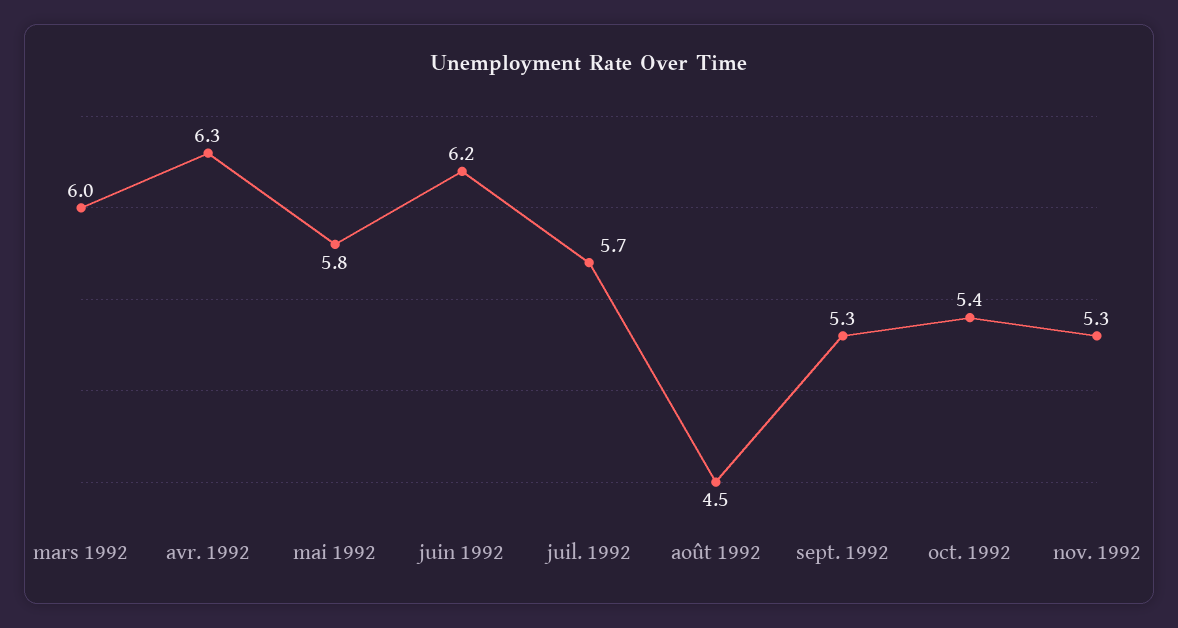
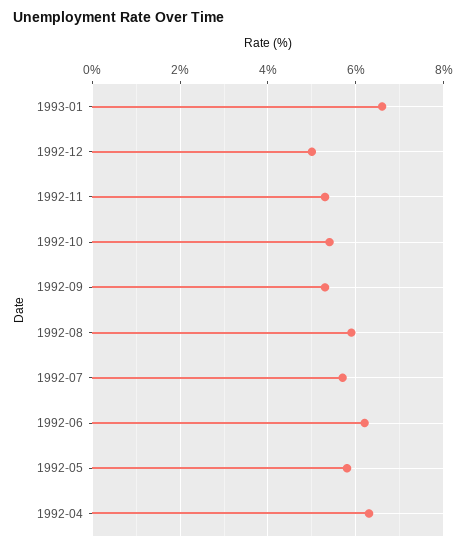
mars 1992: 6 -> none
août 1992: 4.5 -> 6
1993-01: none -> 6.5
1992-12: none -> 5

